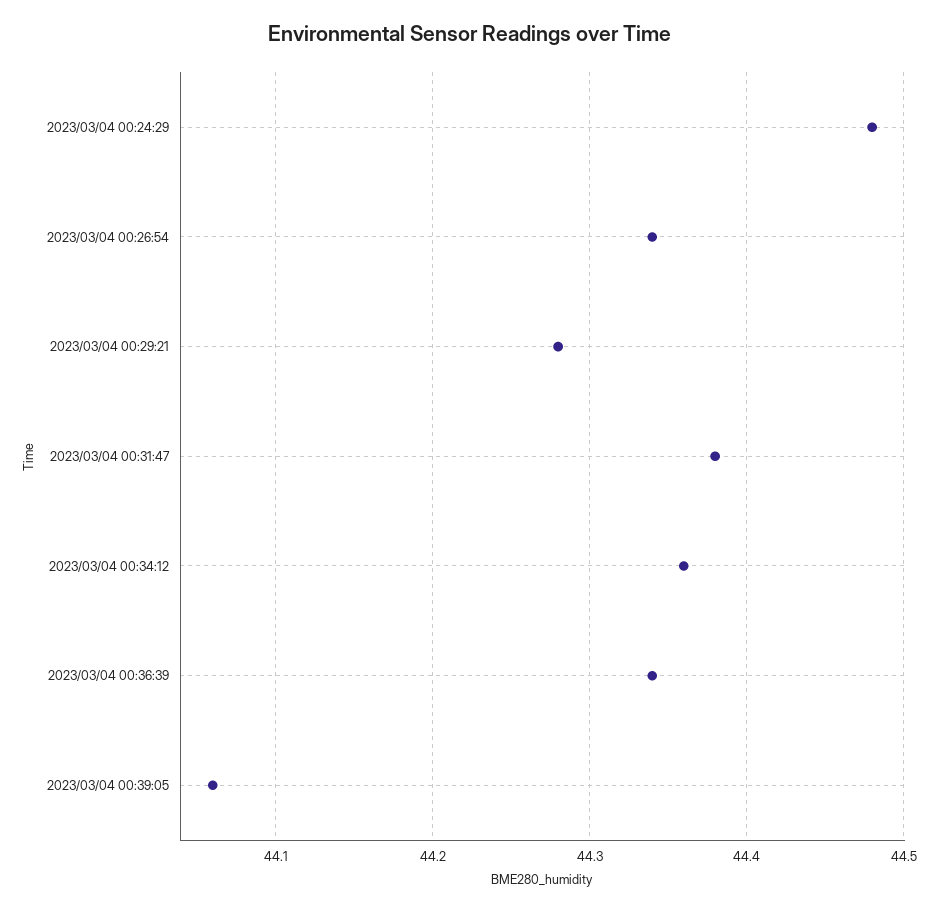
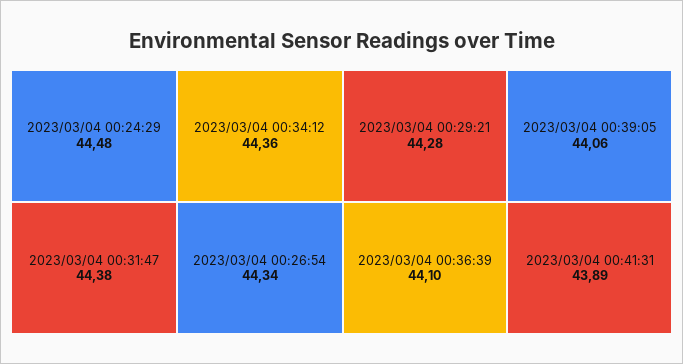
2023/03/04 00:36:39: 44.34 -> 44.1
2023/03/04 00:41:31: none -> 43.89

